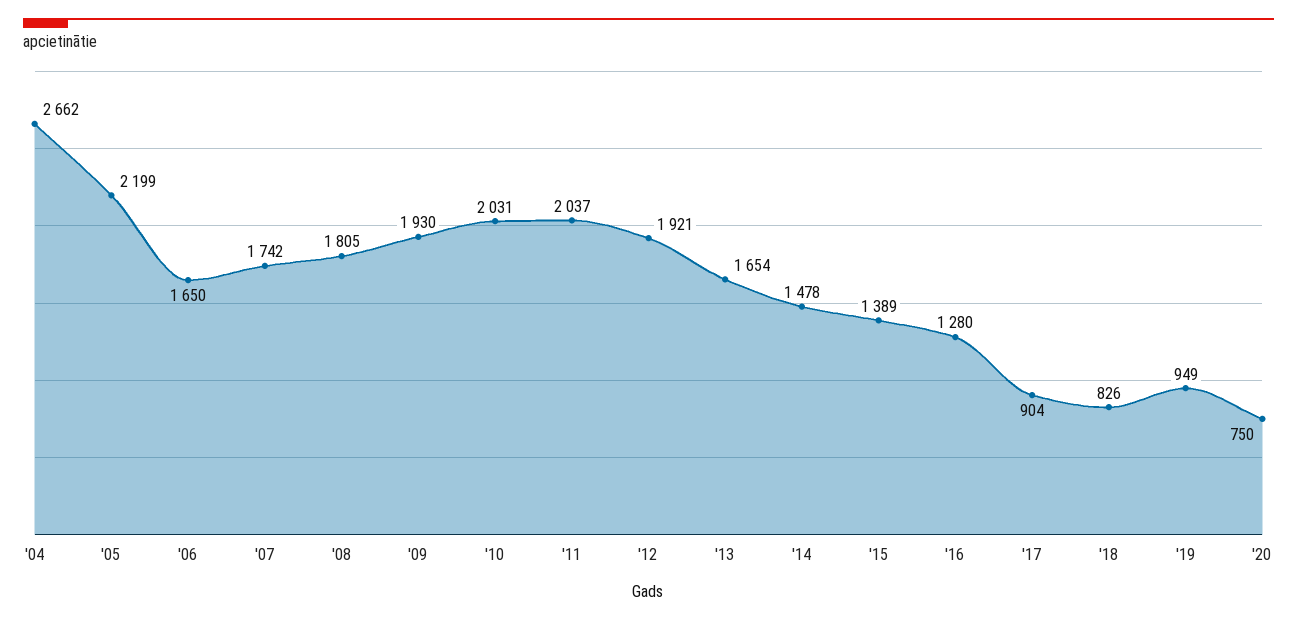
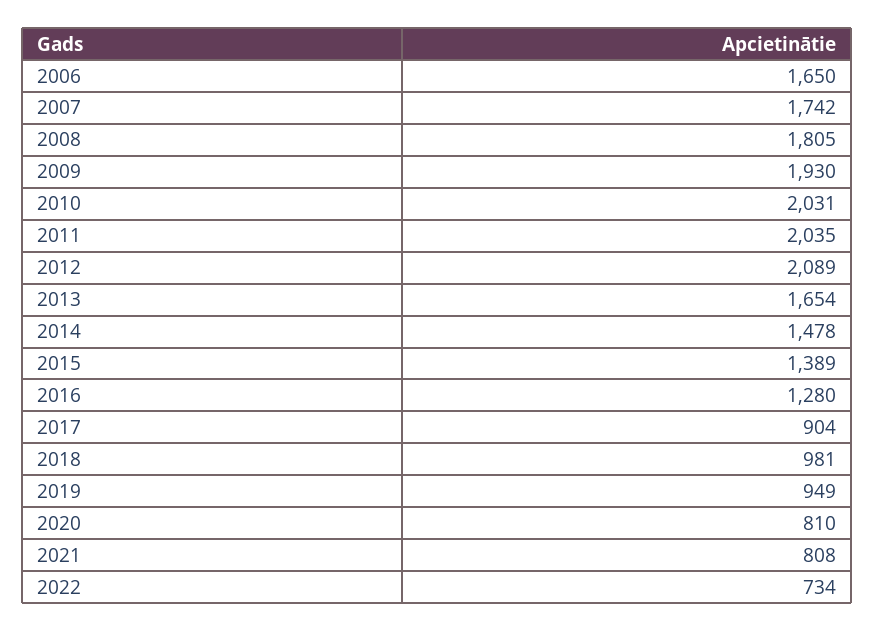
'04: 2662 -> none
'05: 2199 -> none
'11: 2037 -> 2035
'12: 1921 -> 2089
'18: 826 -> 981
'20: 750 -> 810
2021: none -> 808
2022: none -> 734

